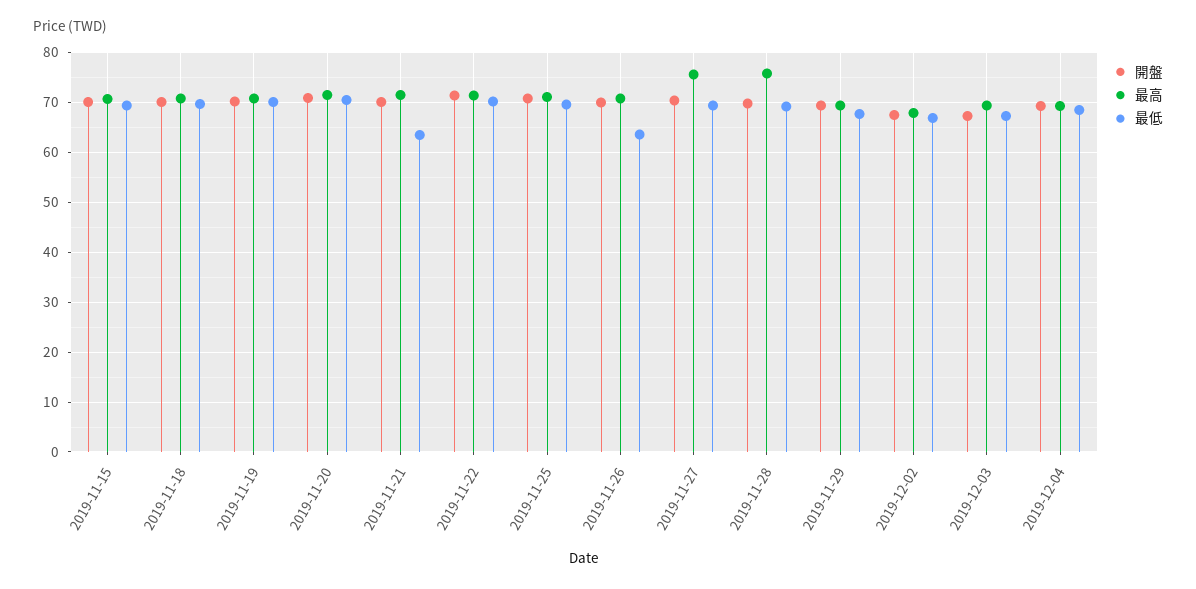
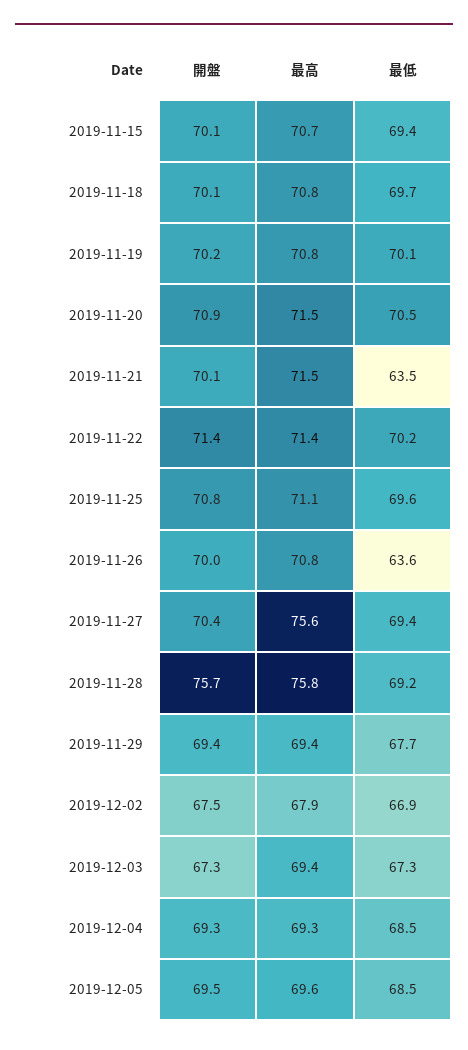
開盤, 2019-11-28: 70 -> 75.7
開盤, 2019-12-05: none -> 69.5
最高, 2019-12-05: none -> 69.6
最低, 2019-12-05: none -> 68.5

